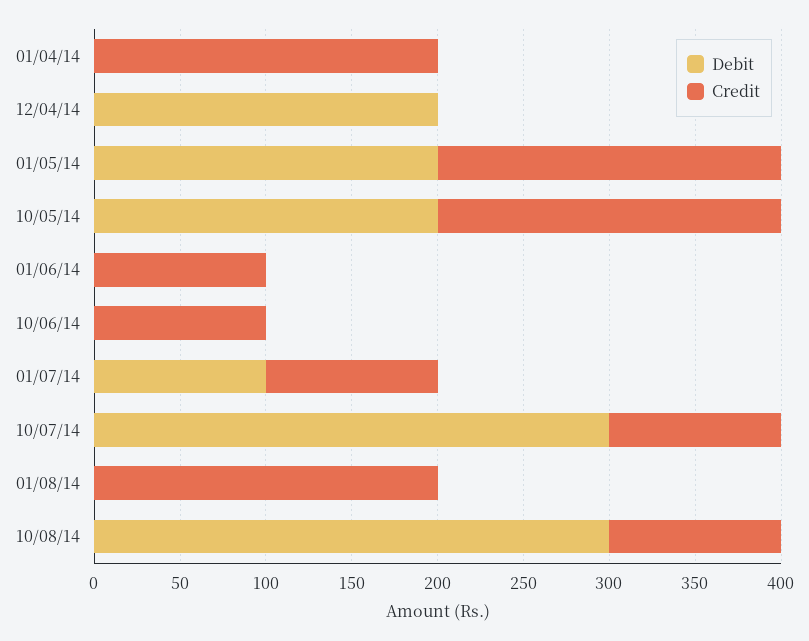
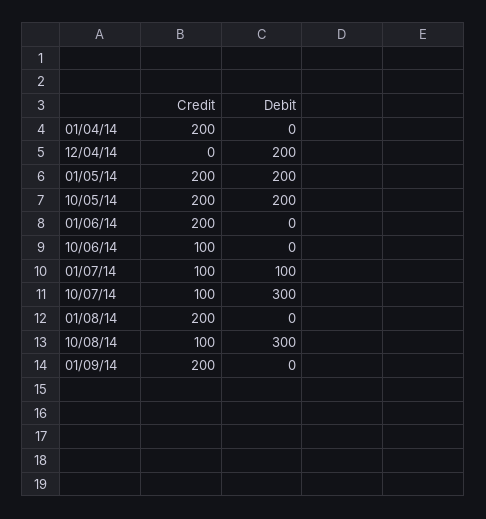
Credit, 01/06/14: 100 -> 200
Credit, 01/09/14: none -> 200
Debit, 01/09/14: none -> 0

